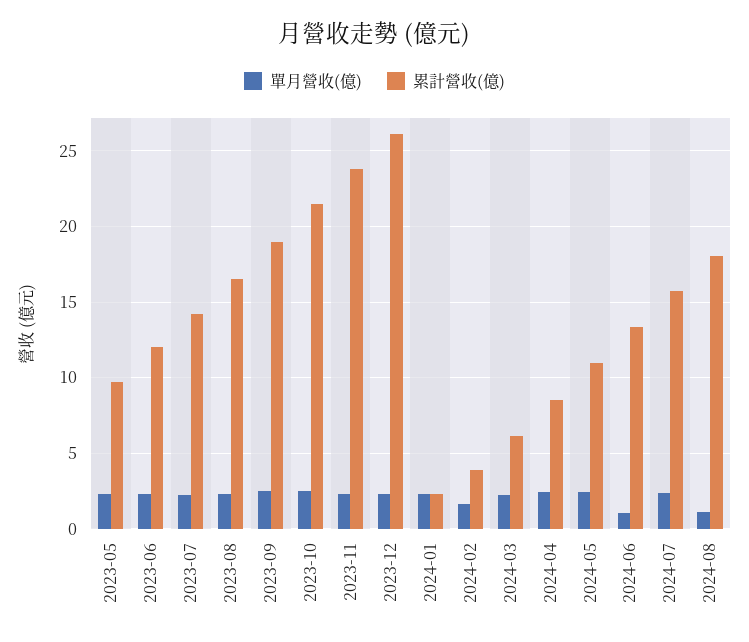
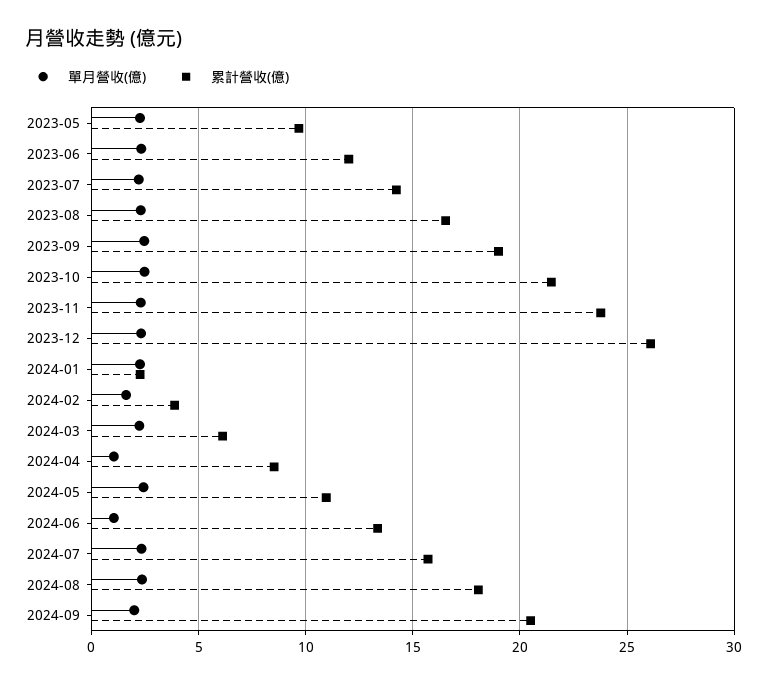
單月營收(億), 2024-04: 2.5 -> 1
單月營收(億), 2024-08: 1 -> 2.5
單月營收(億), 2024-09: none -> 2
累計營收(億), 2024-09: none -> 20.5

